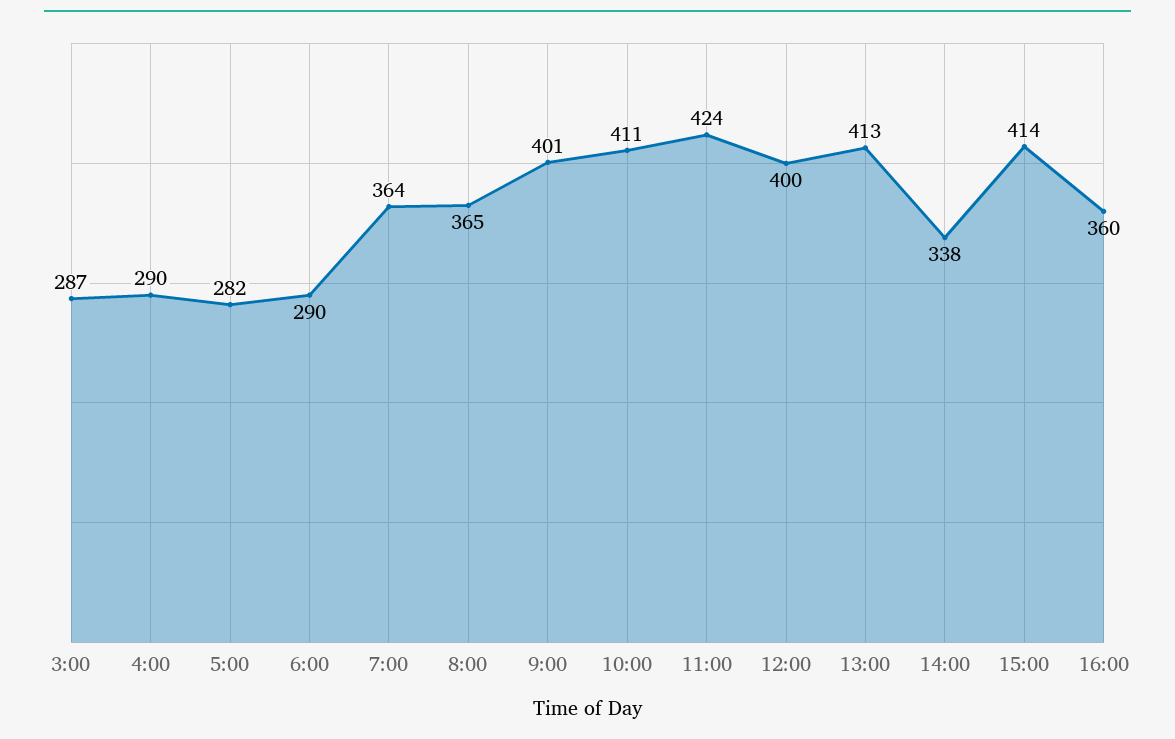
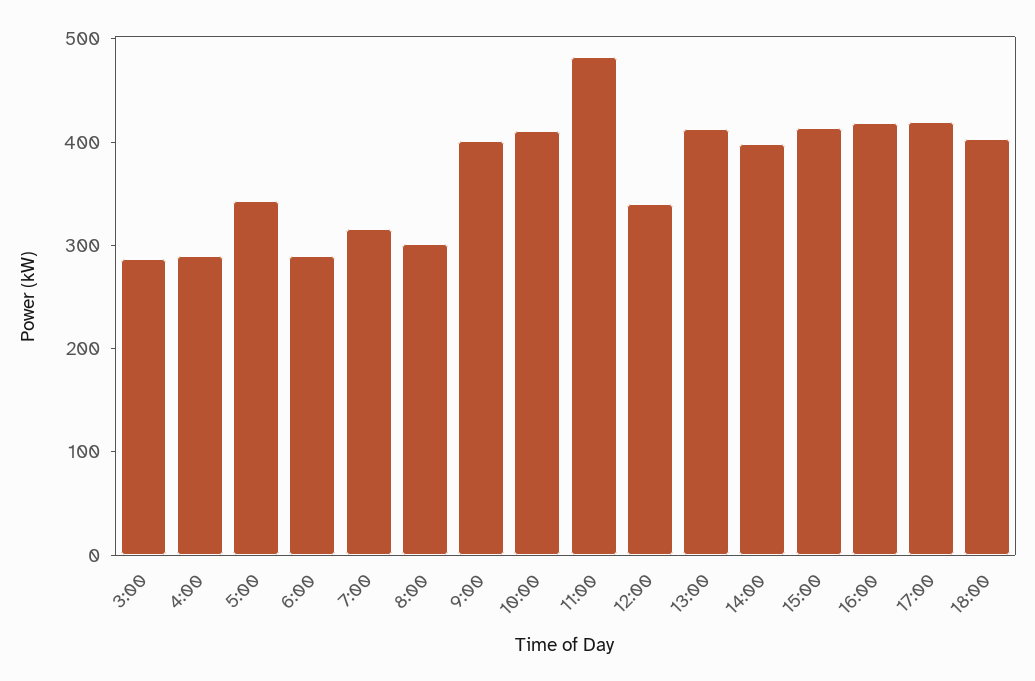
5:00: 282 -> 340
7:00: 364 -> 320
8:00: 365 -> 300
11:00: 424 -> 480
12:00: 400 -> 340
14:00: 338 -> 400
16:00: 360 -> 420
17:00: none -> 420
18:00: none -> 400

